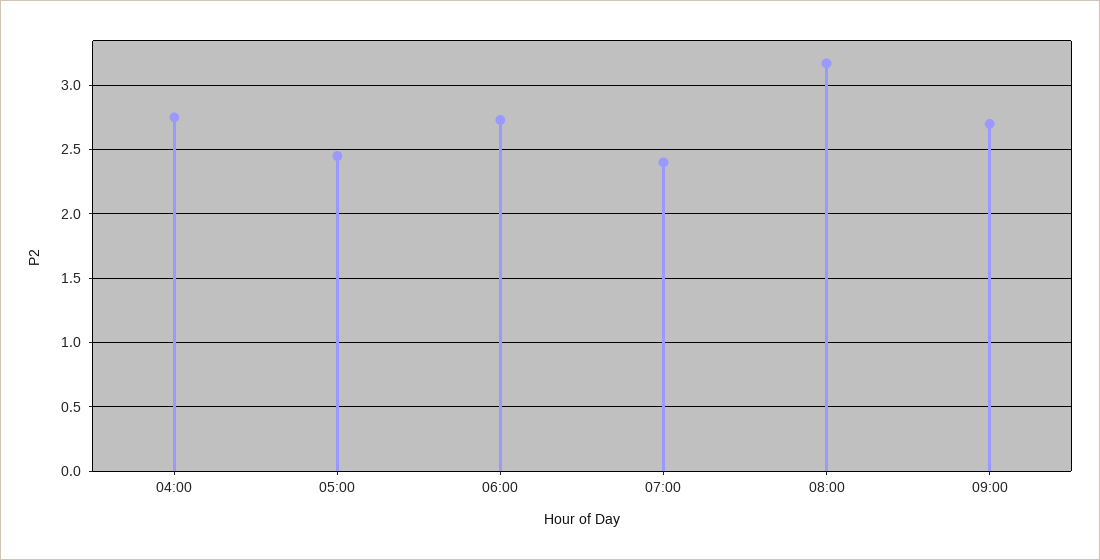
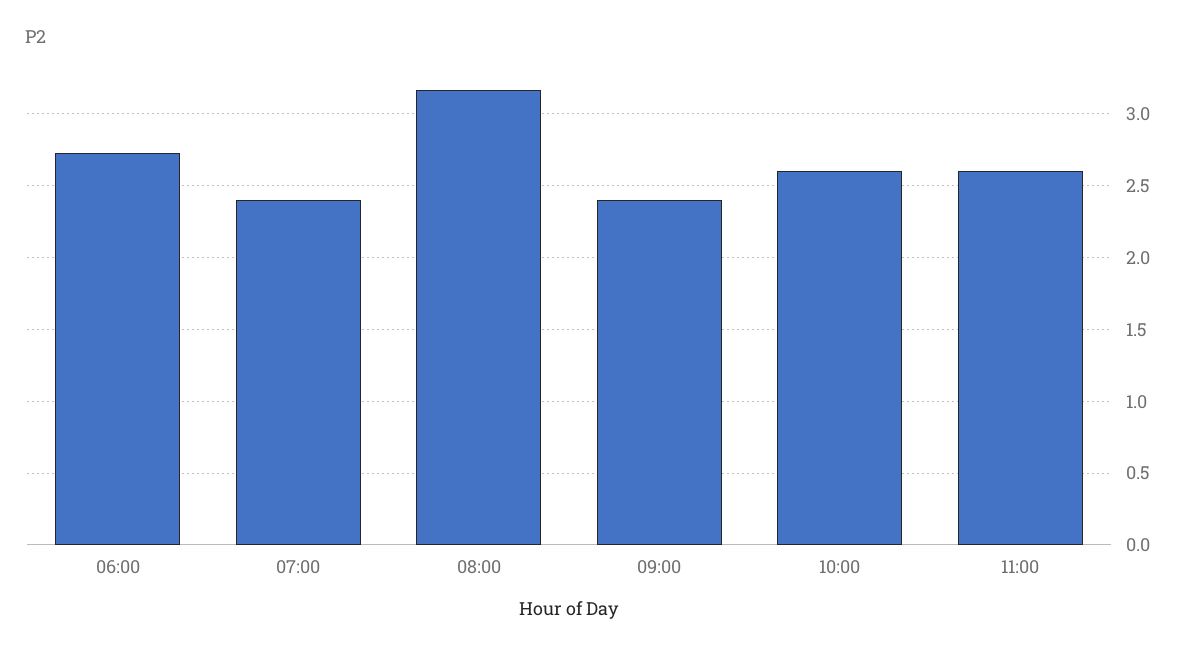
04:00: 2.75 -> none
05:00: 2.45 -> none
09:00: 2.7 -> 2.4
10:00: none -> 2.6
11:00: none -> 2.6

